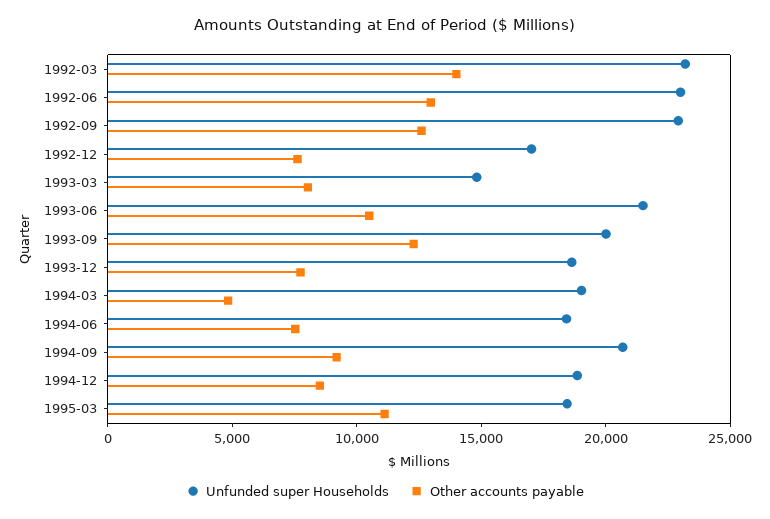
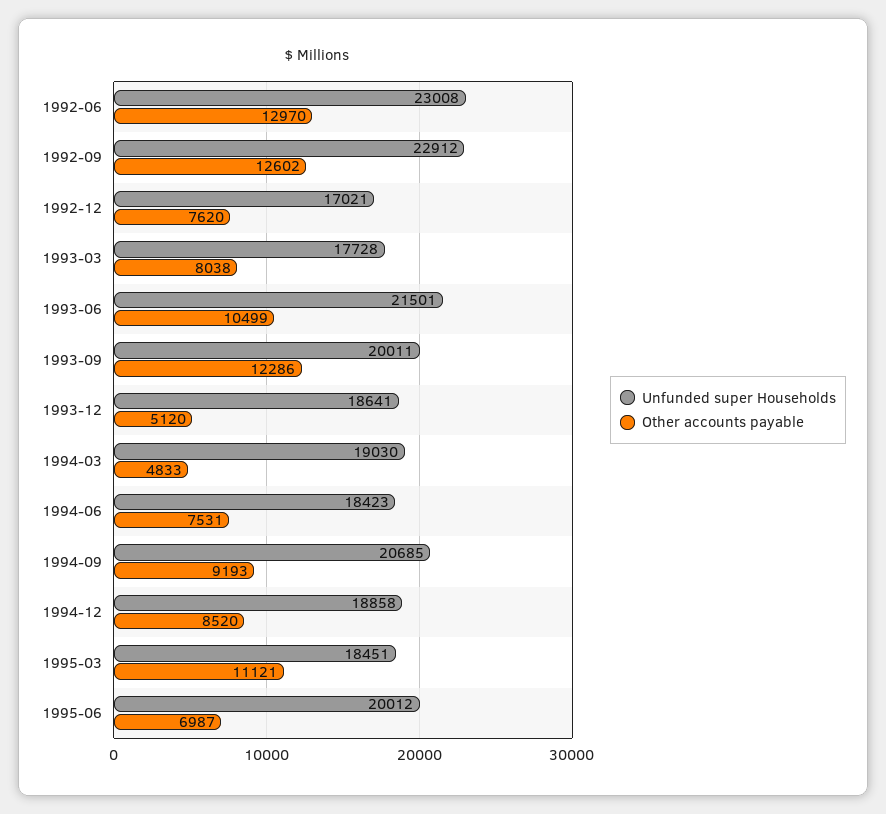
Unfunded super Households, 1992-03: 23000 -> none
Other accounts payable, 1992-03: 14000 -> none
Unfunded super Households, 1993-03: 15000 -> 17728
Other accounts payable, 1993-12: 8000 -> 5120
Unfunded super Households, 1995-06: none -> 20012
Other accounts payable, 1995-06: none -> 6987

